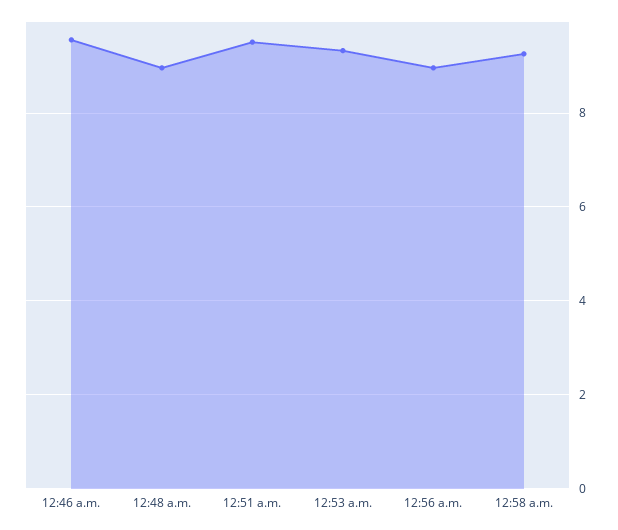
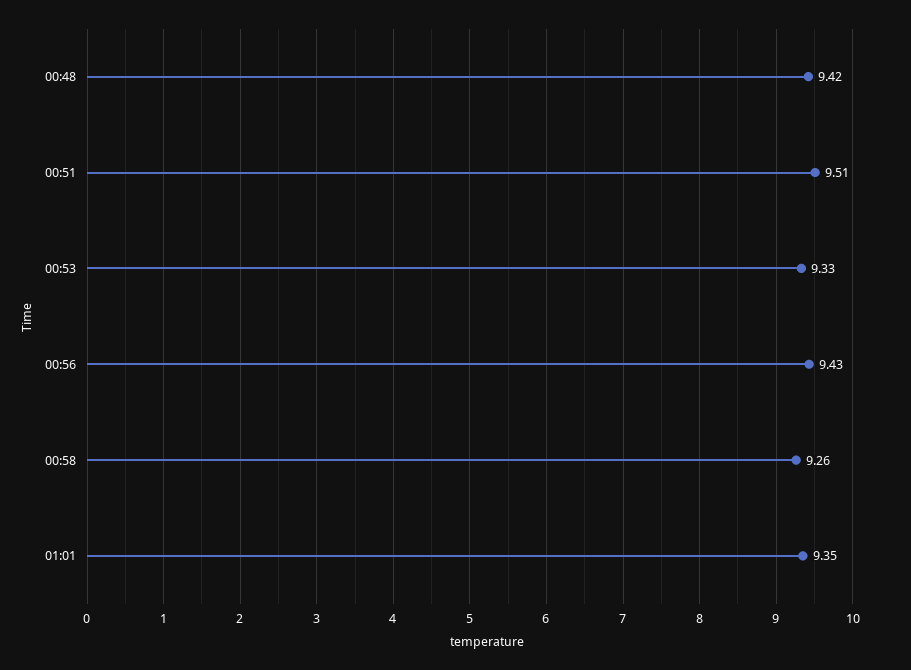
12:46 a.m.: 9.6 -> none
12:48 a.m.: 9 -> 9.42
12:56 a.m.: 9 -> 9.43
01:01: none -> 9.35

